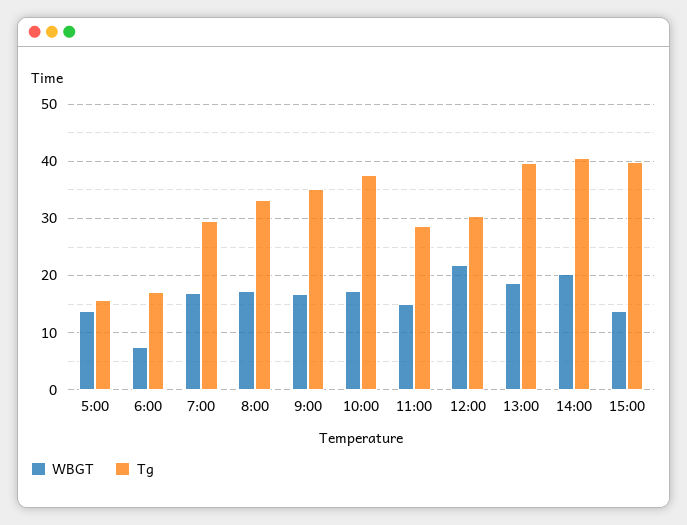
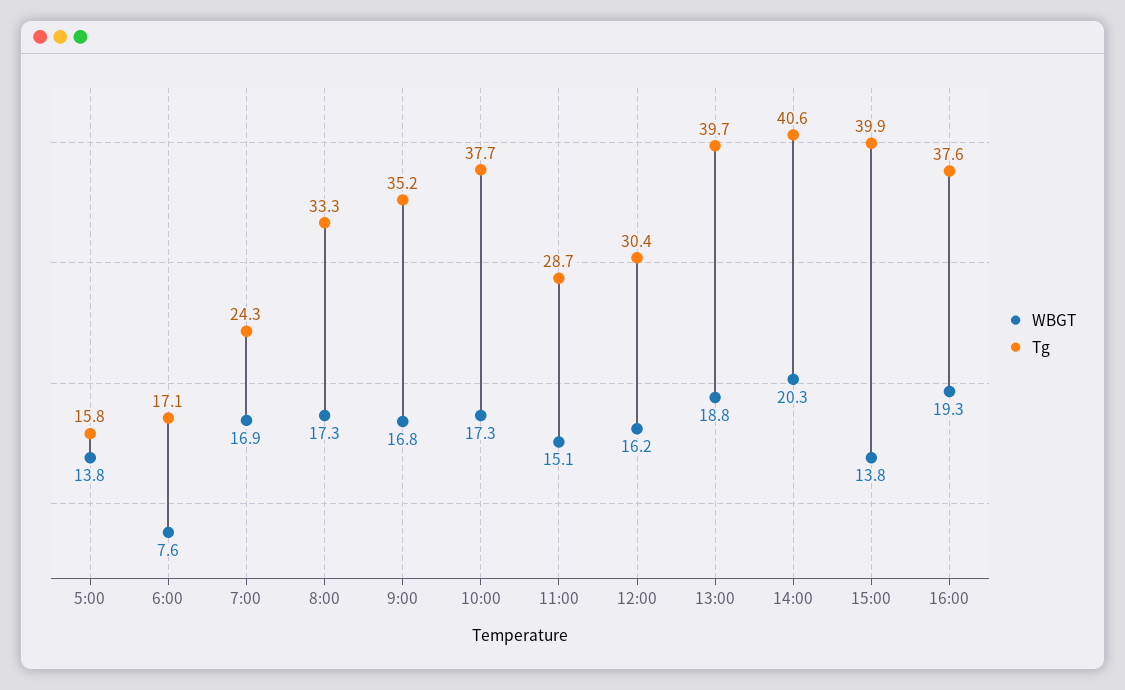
Tg, 7:00: 30 -> 24.3
WBGT, 12:00: 22 -> 16.2
WBGT, 16:00: none -> 19.3
Tg, 16:00: none -> 37.6

